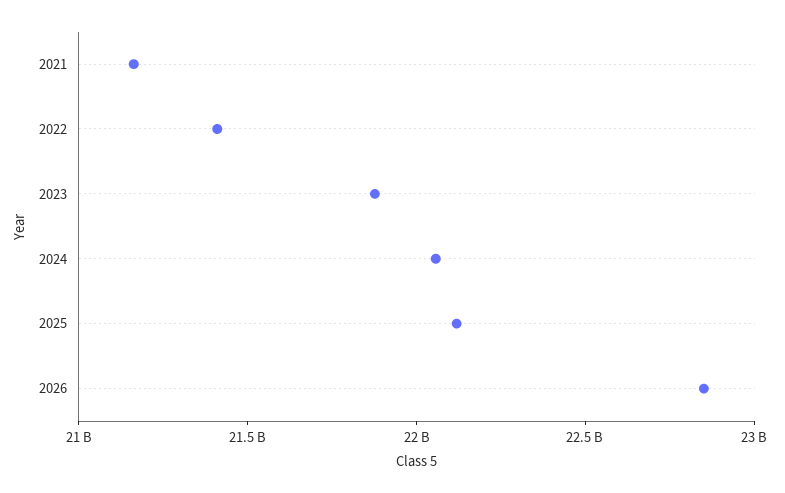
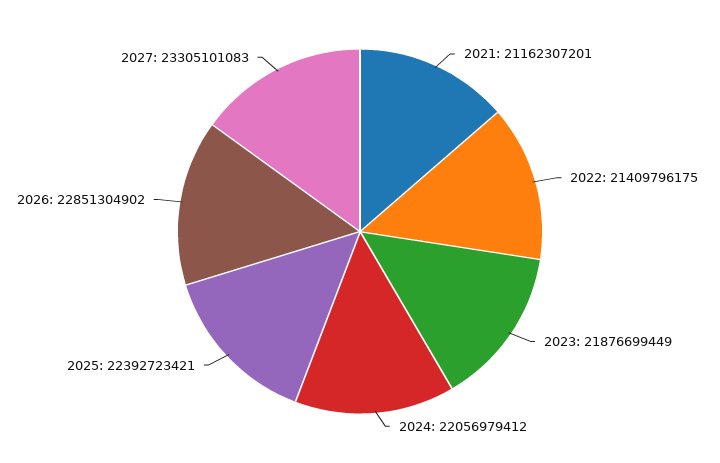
2025: 22100000000 -> 22392723421
2027: none -> 23305101083

